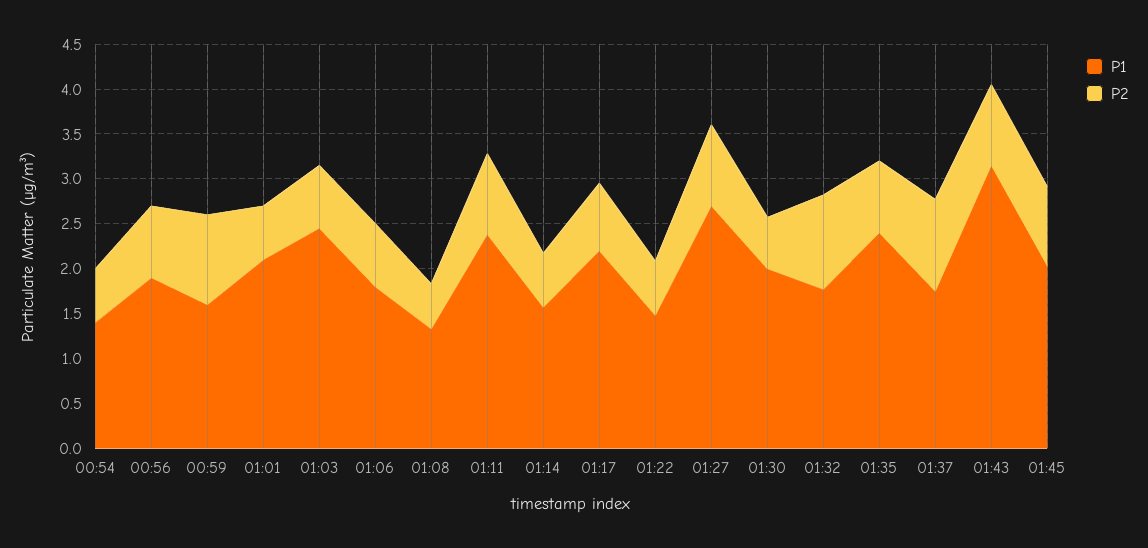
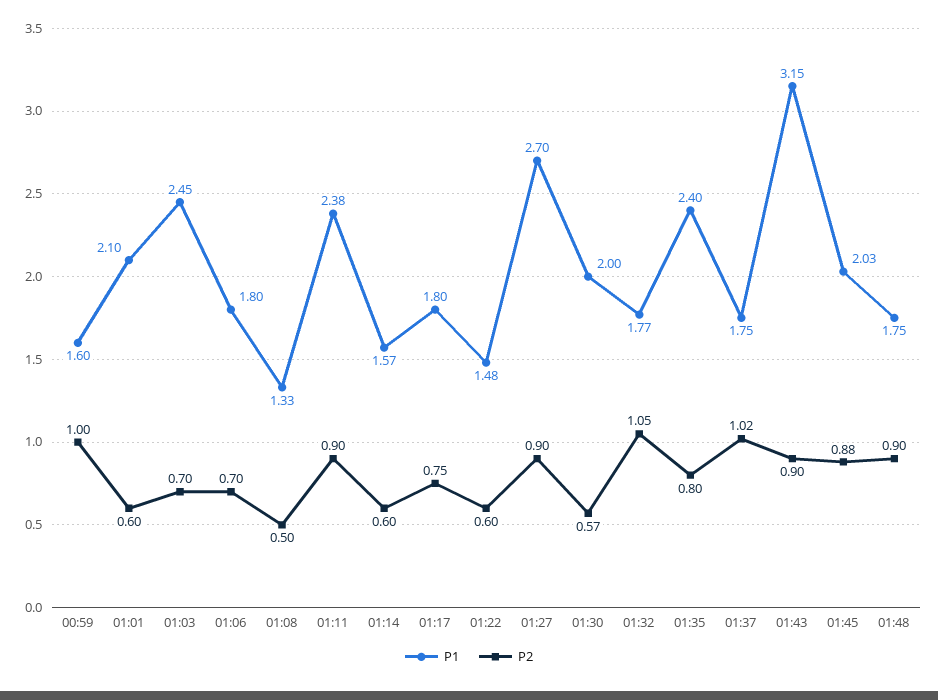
P1, 00:54: 1.4 -> none
P2, 00:54: 0.6 -> none
P1, 00:56: 1.9 -> none
P2, 00:56: 0.8 -> none
P1, 01:17: 2.2 -> 1.8
P1, 01:48: none -> 1.75
P2, 01:48: none -> 0.9

